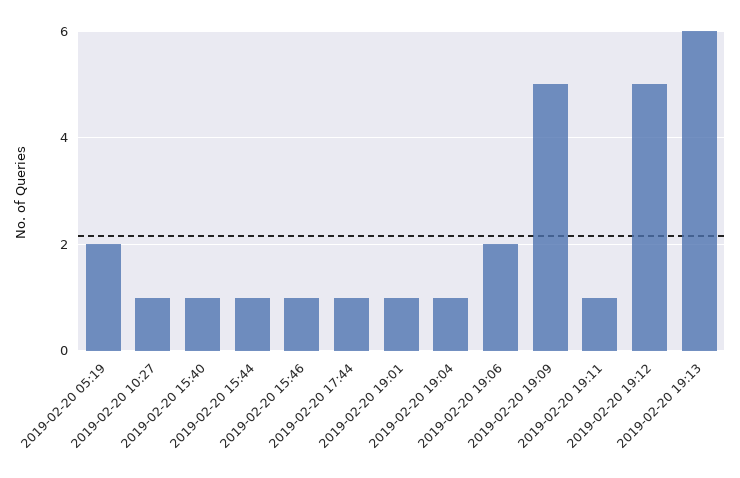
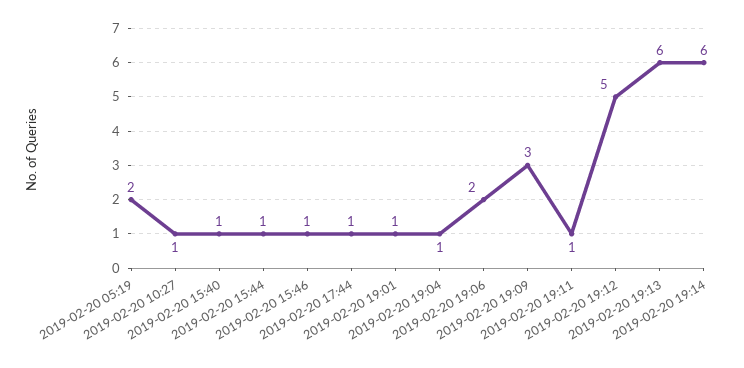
2019-02-20 19:09: 5 -> 3
2019-02-20 19:14: none -> 6

